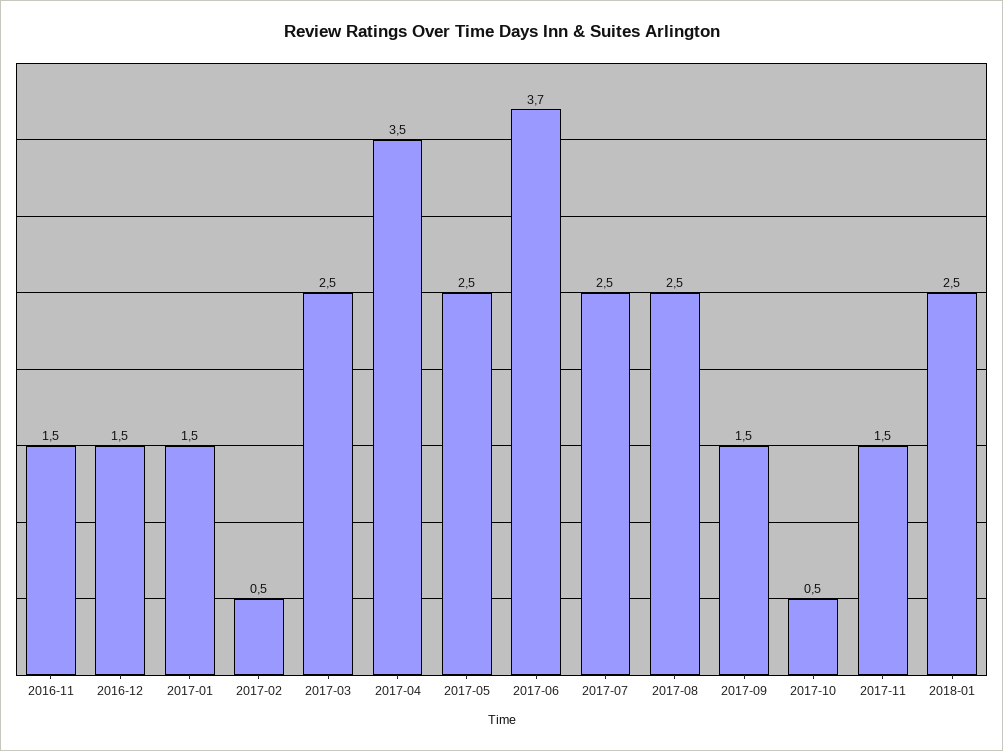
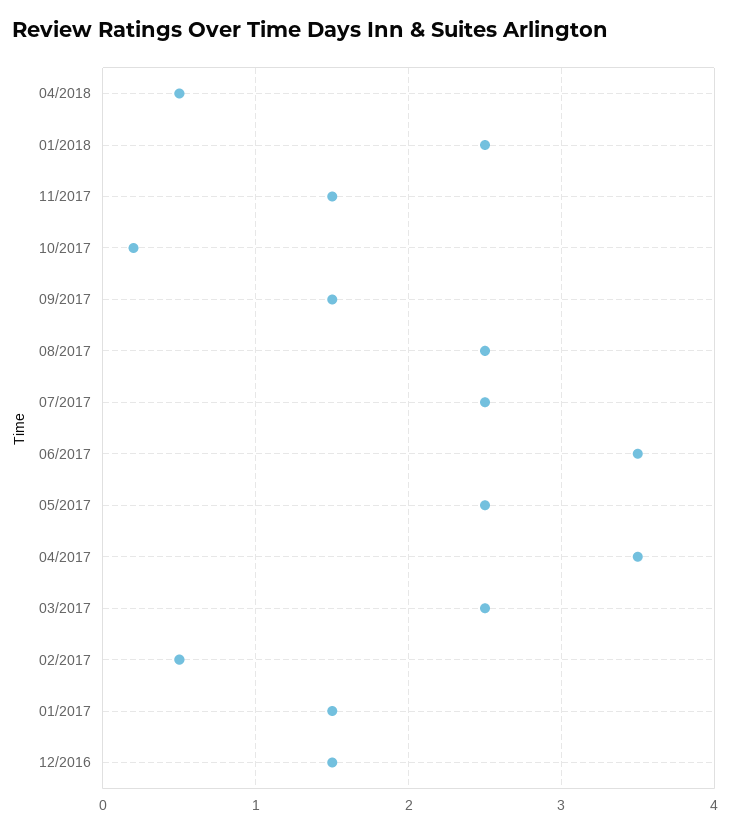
2016-11: 1.5 -> none
2017-06: 3.7 -> 3.5
2017-10: 0.5 -> 0.2
04/2018: none -> 0.5

